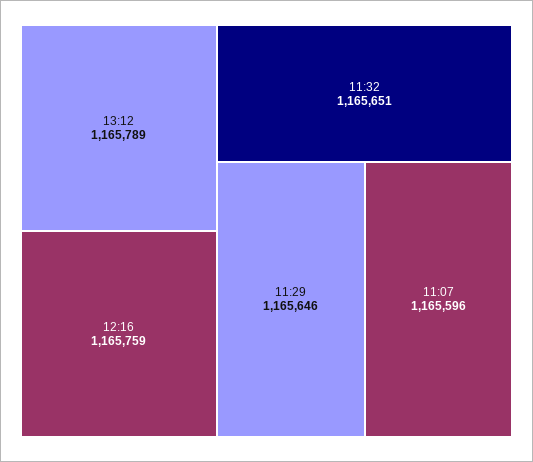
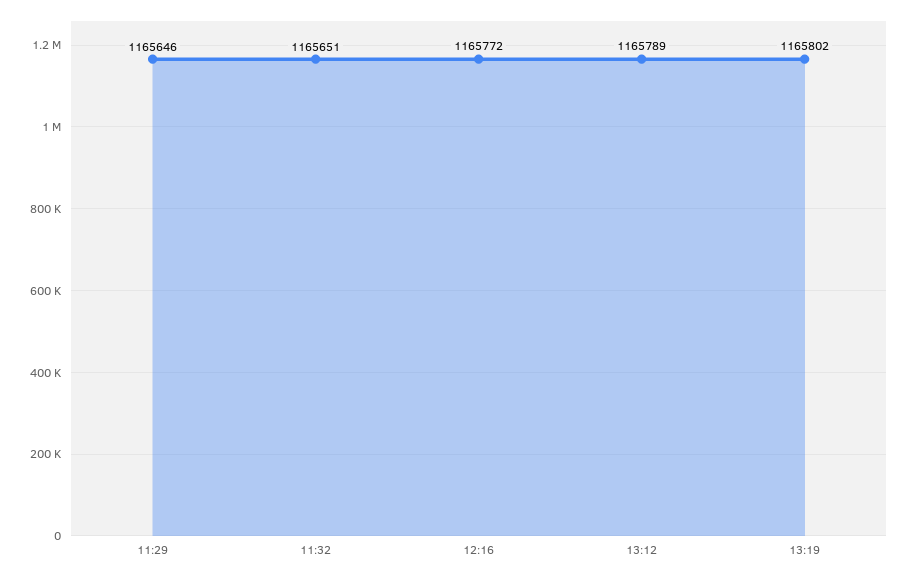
12:16: 1165759 -> 1165772
11:07: 1165596 -> none
13:19: none -> 1165802

